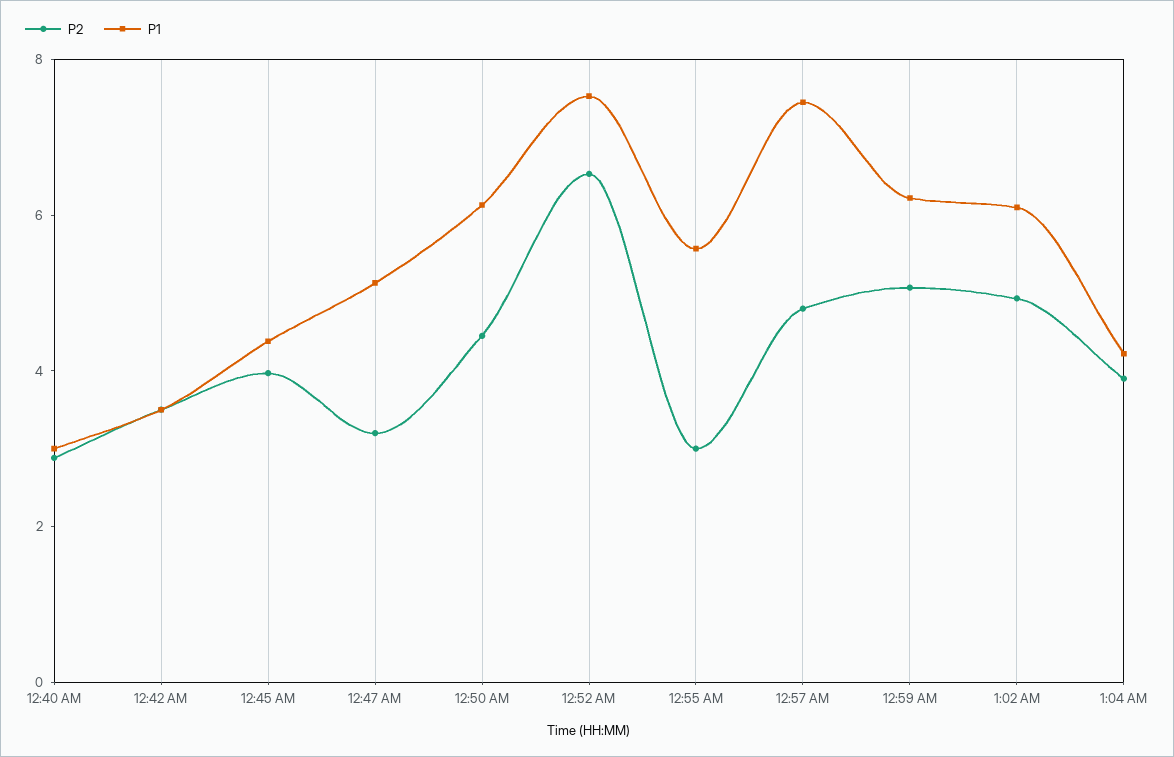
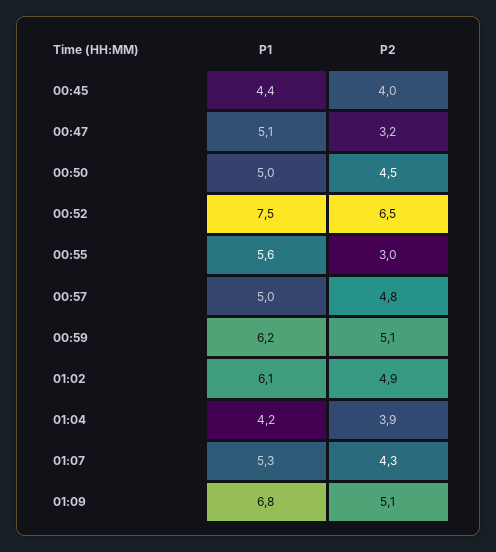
P2, 12:40 AM: 3 -> none
P1, 12:40 AM: 3 -> none
P2, 12:42 AM: 3.5 -> none
P1, 12:42 AM: 3.5 -> none
P1, 12:50 AM: 6 -> 5
P1, 12:57 AM: 7.5 -> 5
P1, 01:07: none -> 5.3
P2, 01:07: none -> 4.3
P1, 01:09: none -> 6.8
P2, 01:09: none -> 5.1

